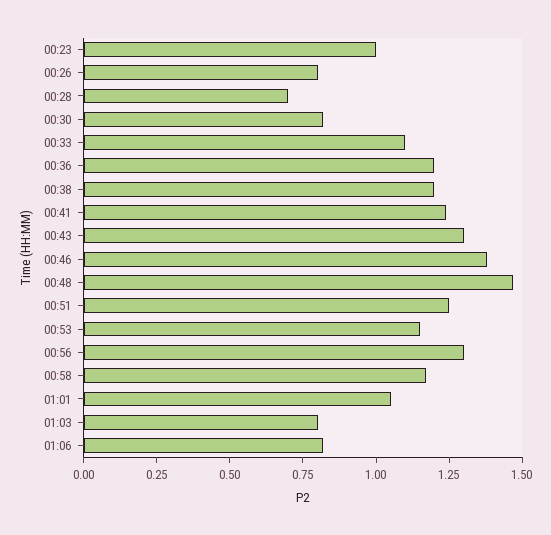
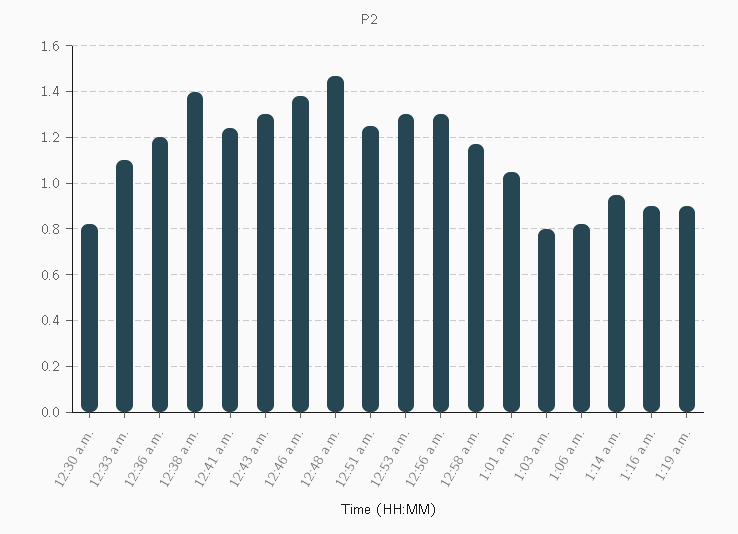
00:23: 1 -> none
00:26: 0.8 -> none
00:28: 0.7 -> none
00:38: 1.2 -> 1.4
00:53: 1.15 -> 1.3
1:14 a.m.: none -> 0.95
1:16 a.m.: none -> 0.9
1:19 a.m.: none -> 0.9

